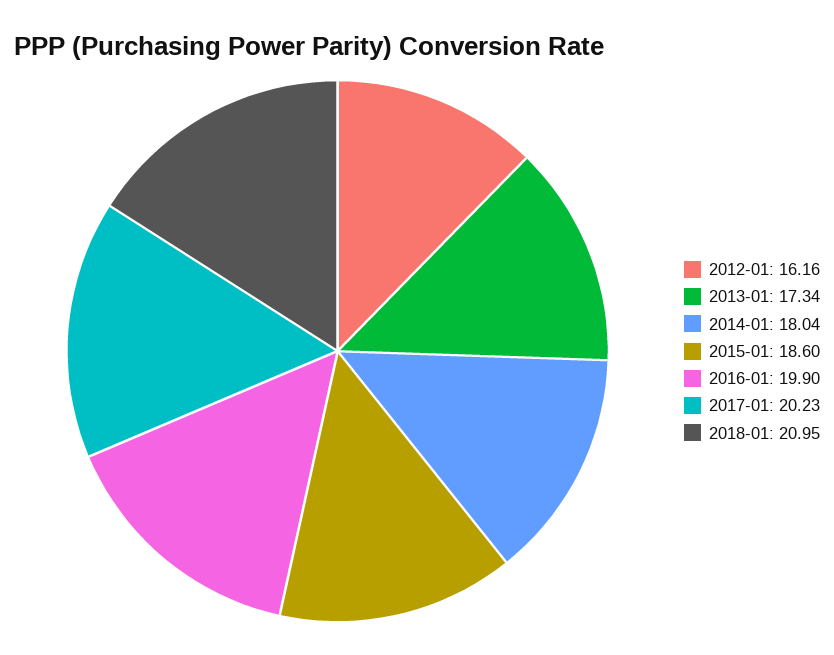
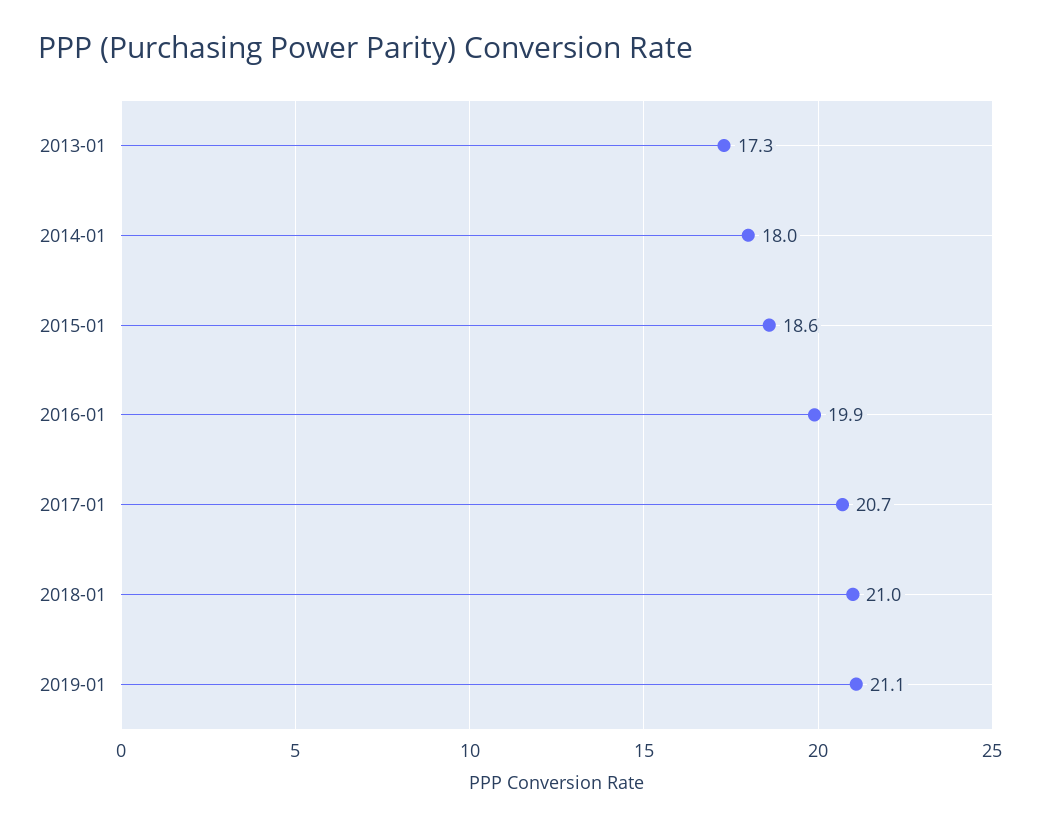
2012-01: 16.16 -> none
2017-01: 20.23 -> 20.7
2019-01: none -> 21.1

